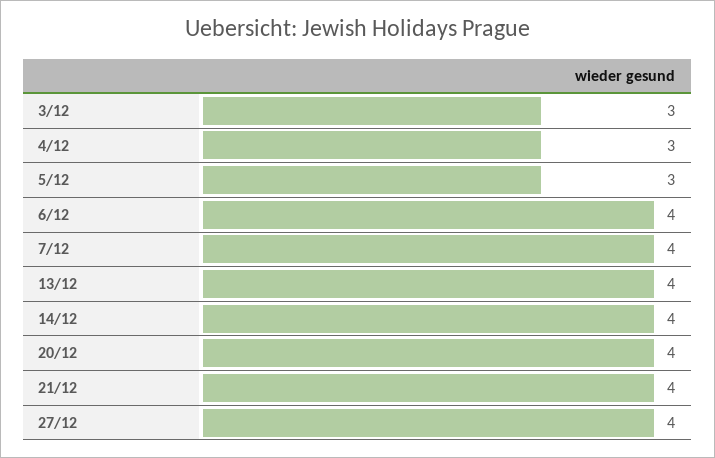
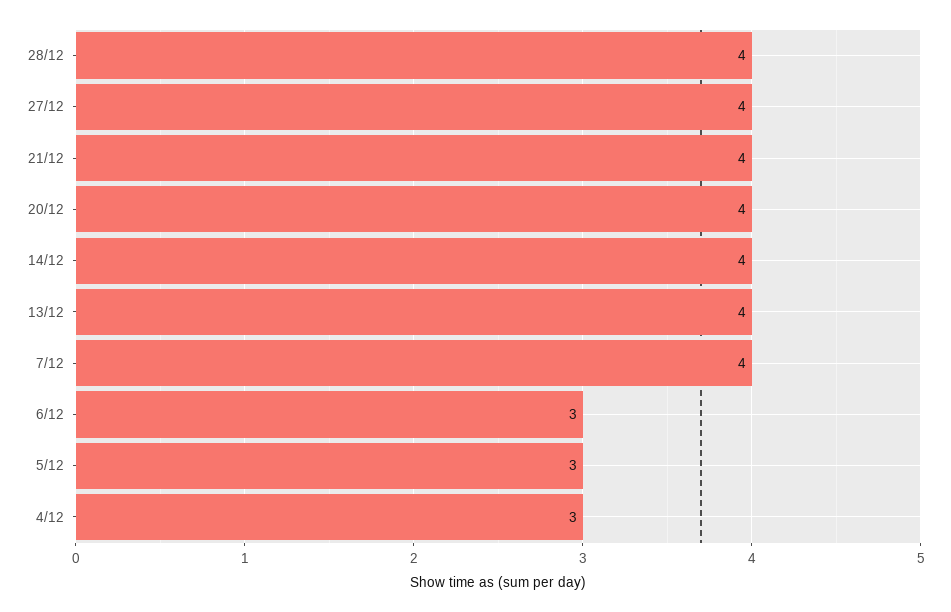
3/12: 3 -> none
6/12: 4 -> 3
28/12: none -> 4

